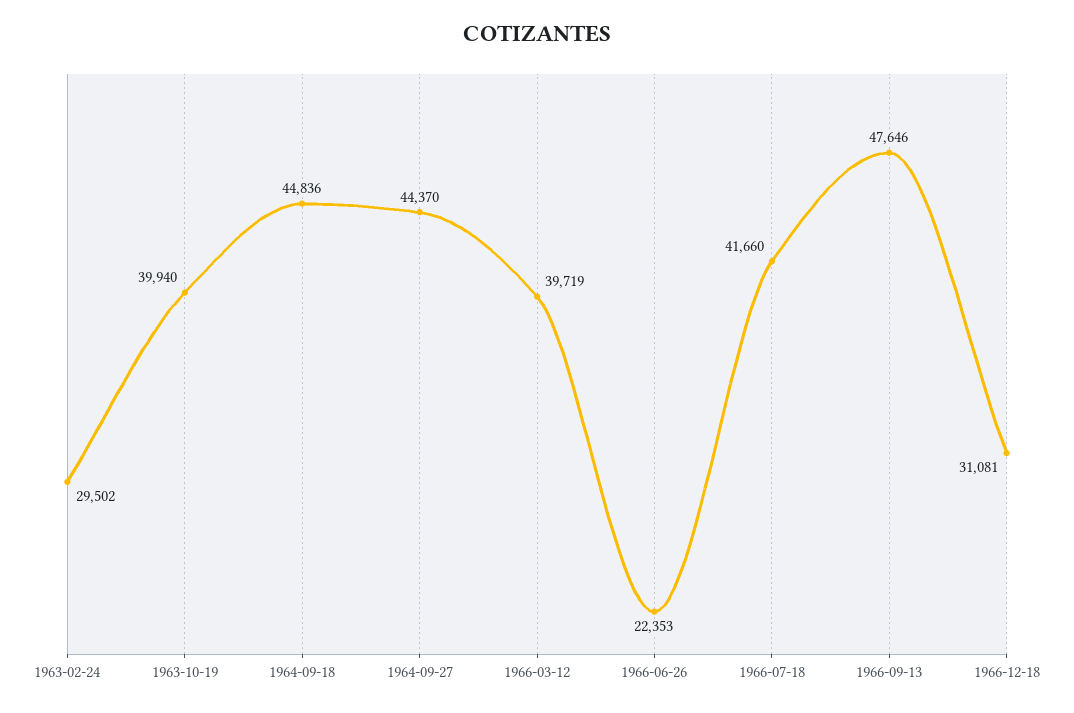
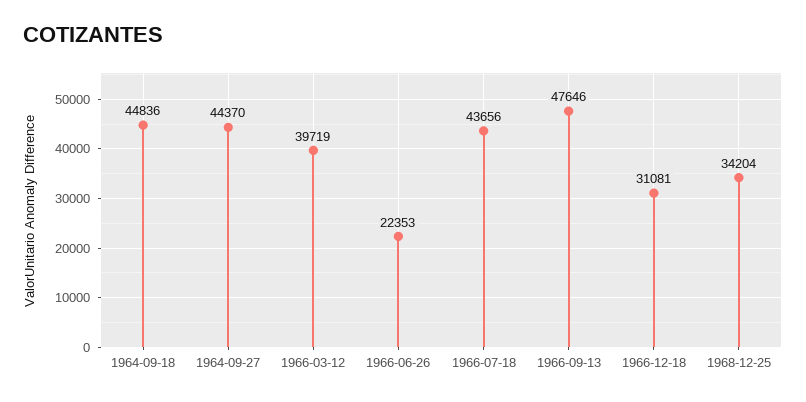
1963-02-24: 29502 -> none
1963-10-19: 39940 -> none
1966-07-18: 41660 -> 43656
1968-12-25: none -> 34204

